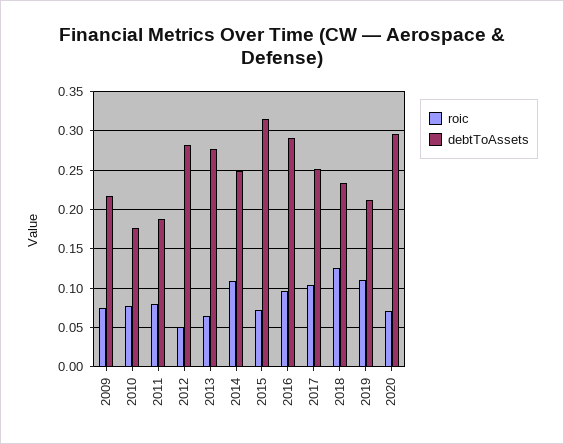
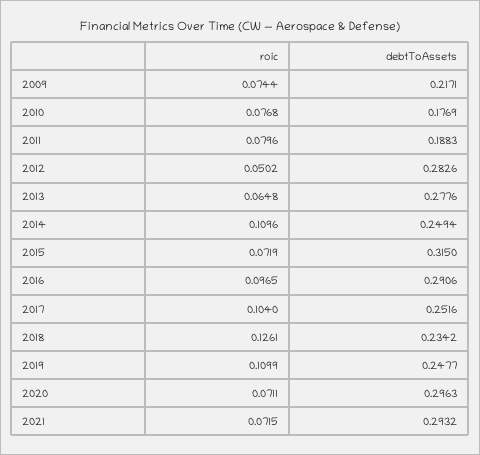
debtToAssets, 2019: 0.21 -> 0.2477
roic, 2021: none -> 0.0715
debtToAssets, 2021: none -> 0.2932

